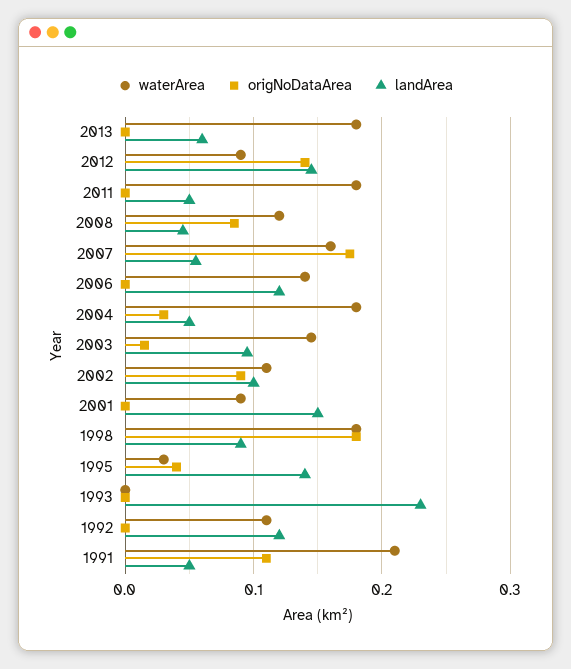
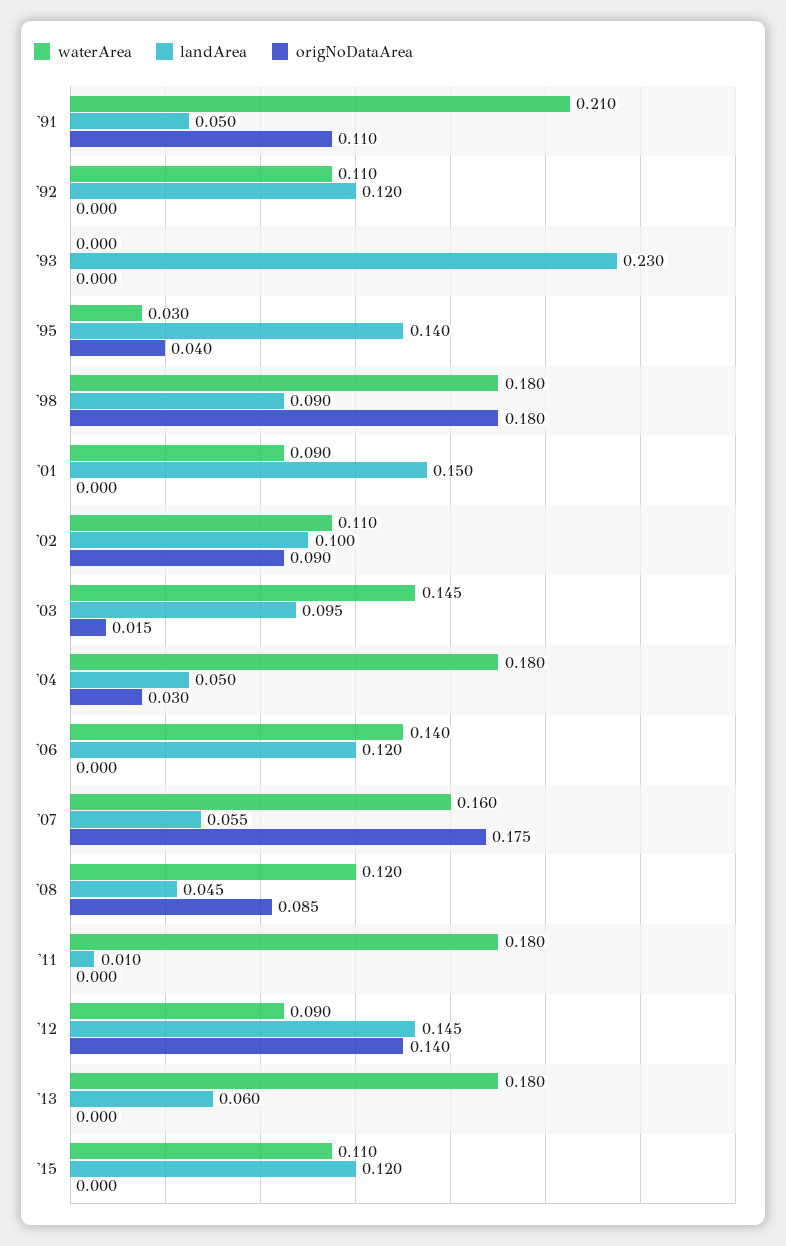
landArea, 2011: 0.05 -> 0.01
waterArea, '15: none -> 0.11
landArea, '15: none -> 0.12
origNoDataArea, '15: none -> 0

